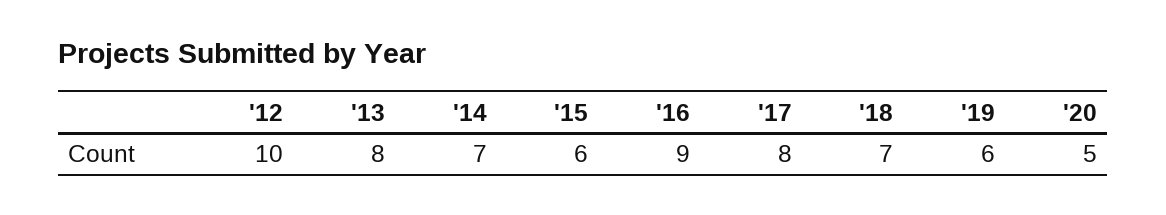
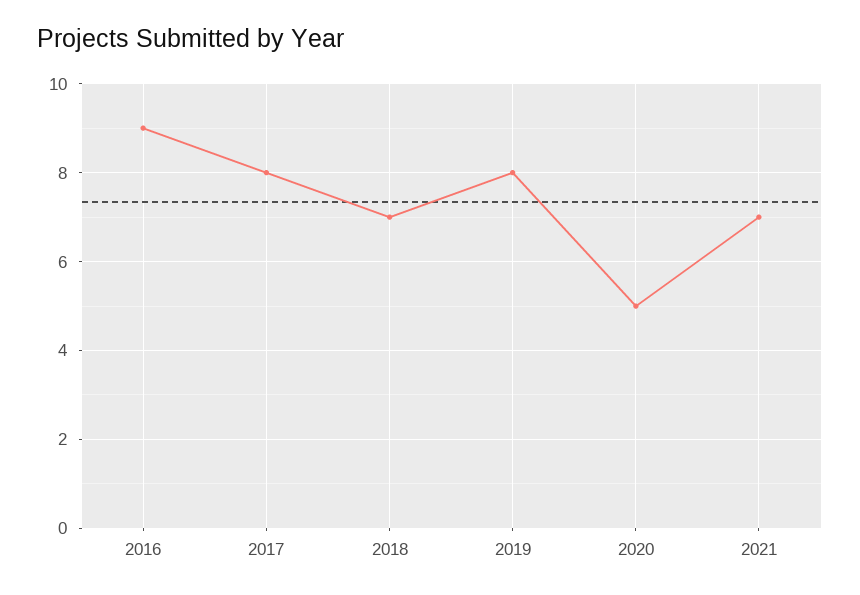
'12: 10 -> none
'13: 8 -> none
'14: 7 -> none
'15: 6 -> none
'19: 6 -> 8
2021: none -> 7

